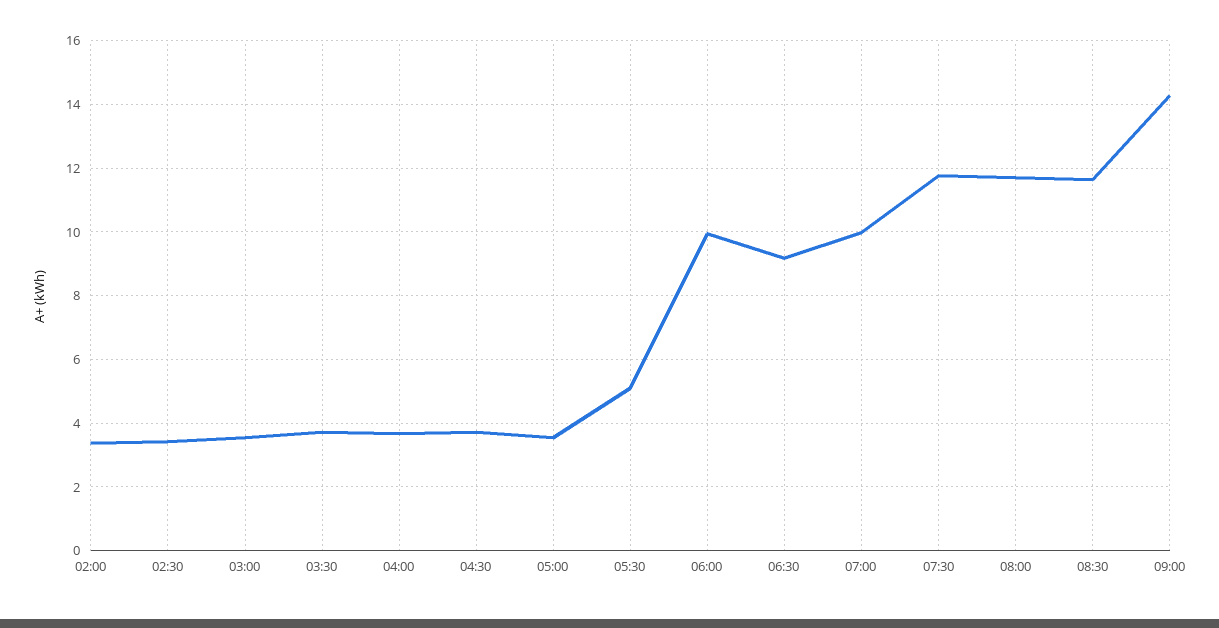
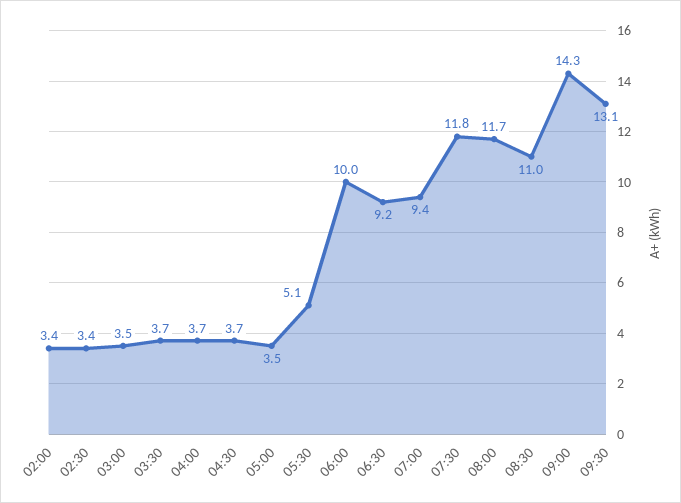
07:00: 10 -> 9.4
08:30: 11.6 -> 11
09:30: none -> 13.1

